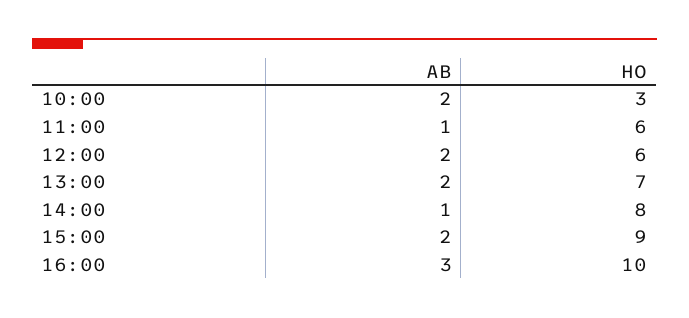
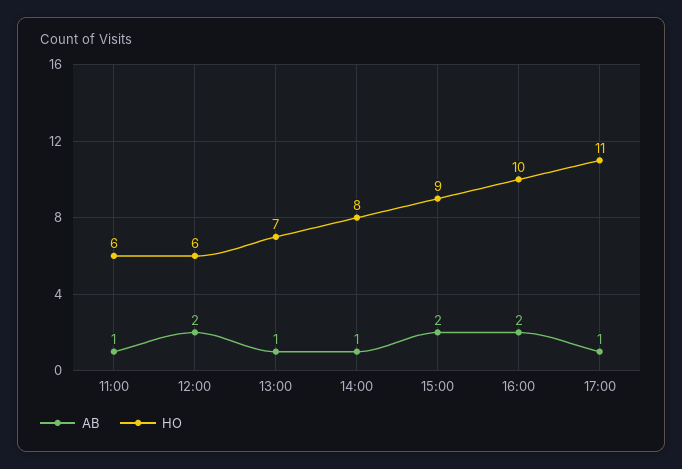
AB, 10:00: 2 -> none
HO, 10:00: 3 -> none
AB, 13:00: 2 -> 1
AB, 16:00: 3 -> 2
AB, 17:00: none -> 1
HO, 17:00: none -> 11

